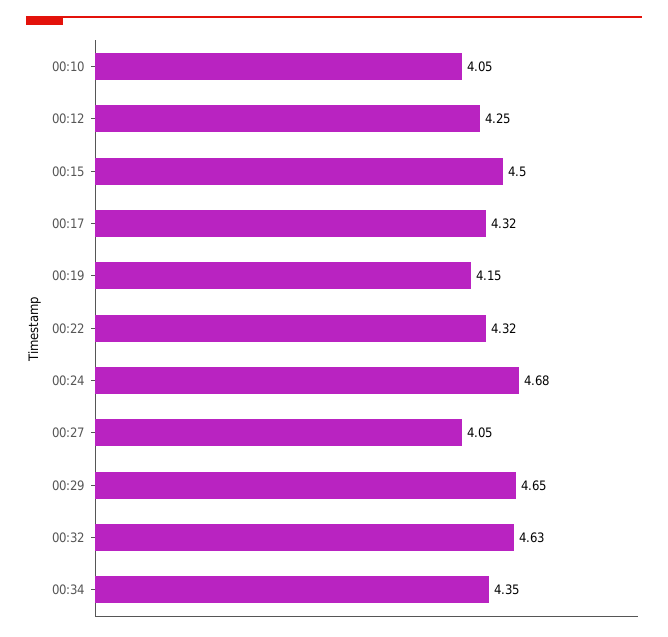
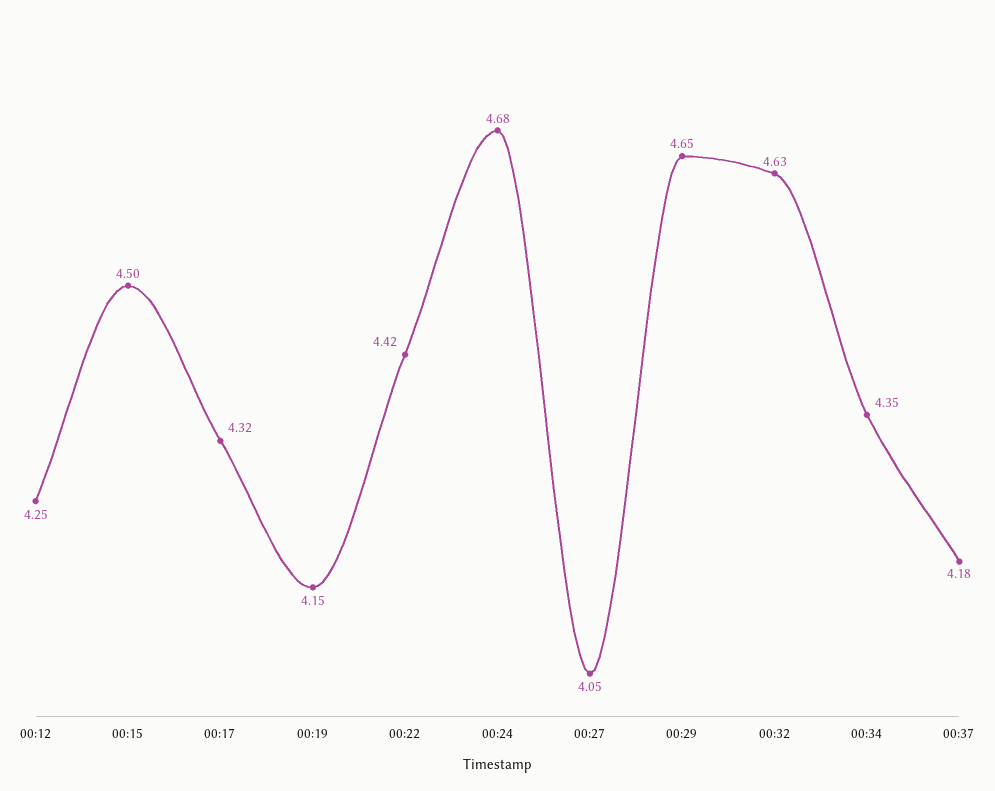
00:10: 4.05 -> none
00:22: 4.32 -> 4.42
00:37: none -> 4.18

